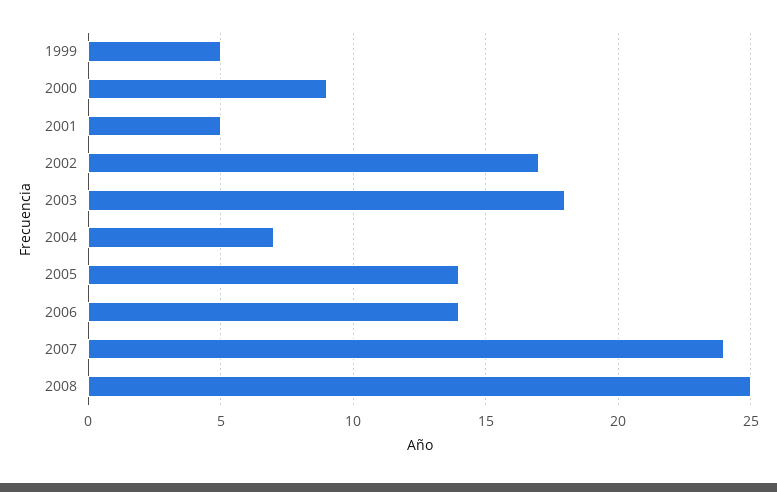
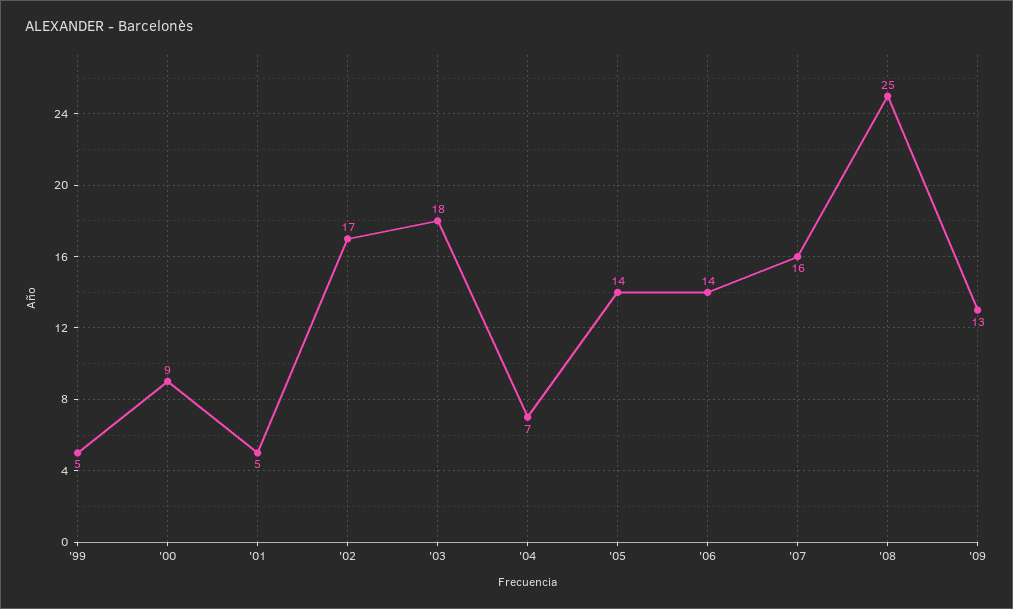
2007: 24 -> 16
'09: none -> 13

